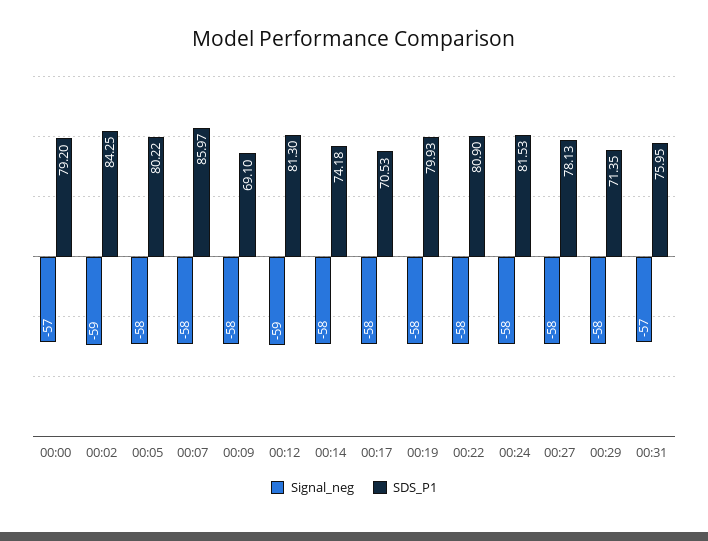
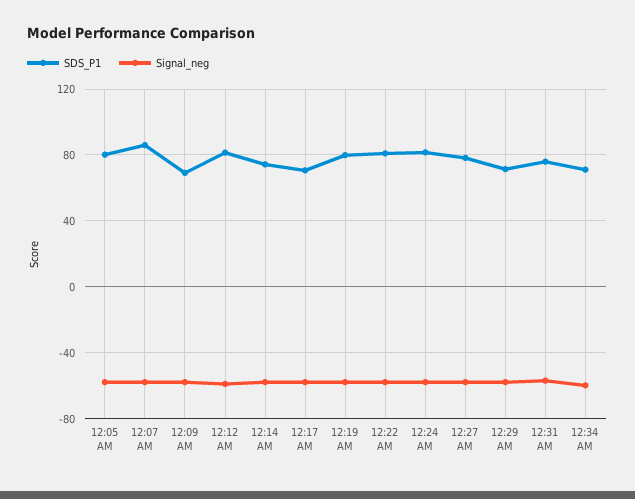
Signal_neg, 00:00: -57 -> none
SDS_P1, 00:00: 79.2 -> none
Signal_neg, 00:02: -59 -> none
SDS_P1, 00:02: 84.25 -> none
SDS_P1, 12:34 AM: none -> 70
Signal_neg, 12:34 AM: none -> -60

